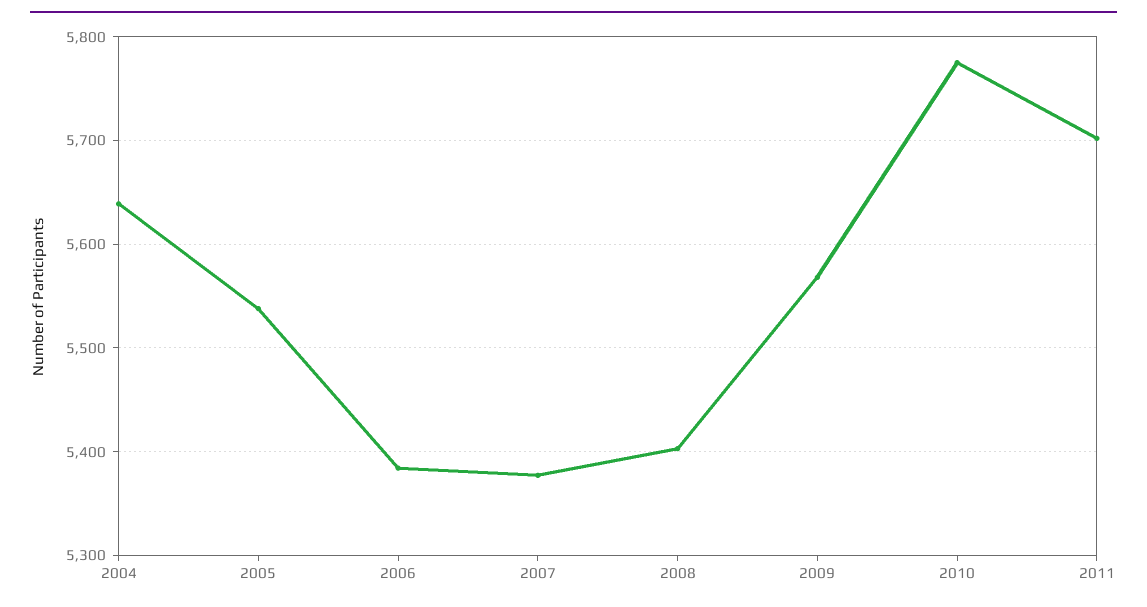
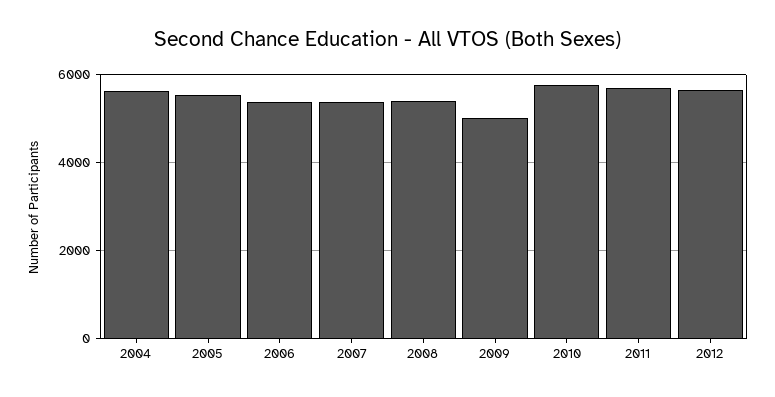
2009: 5570 -> 5000
2012: none -> 5600

